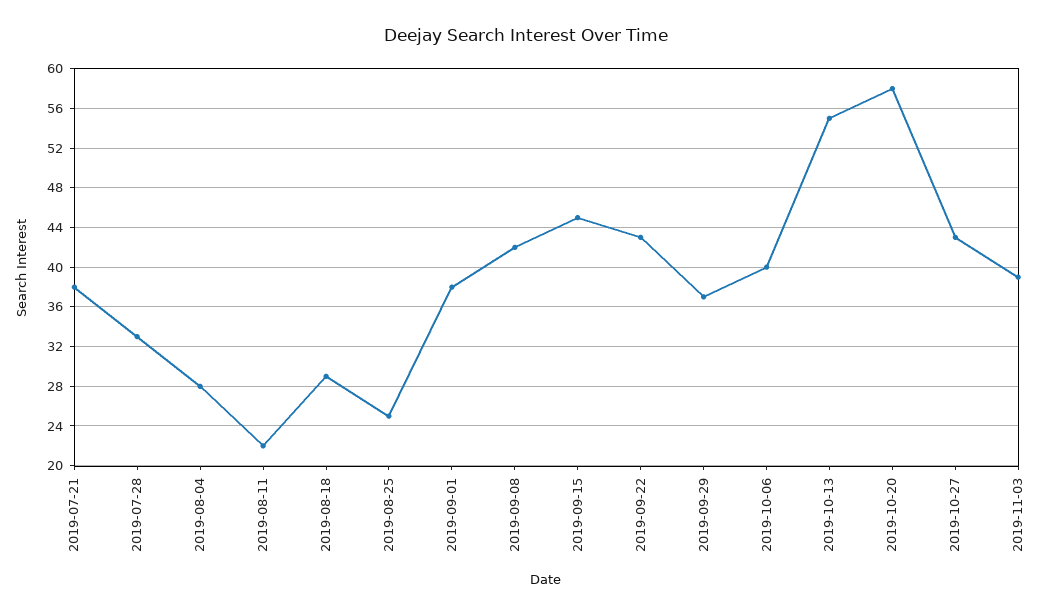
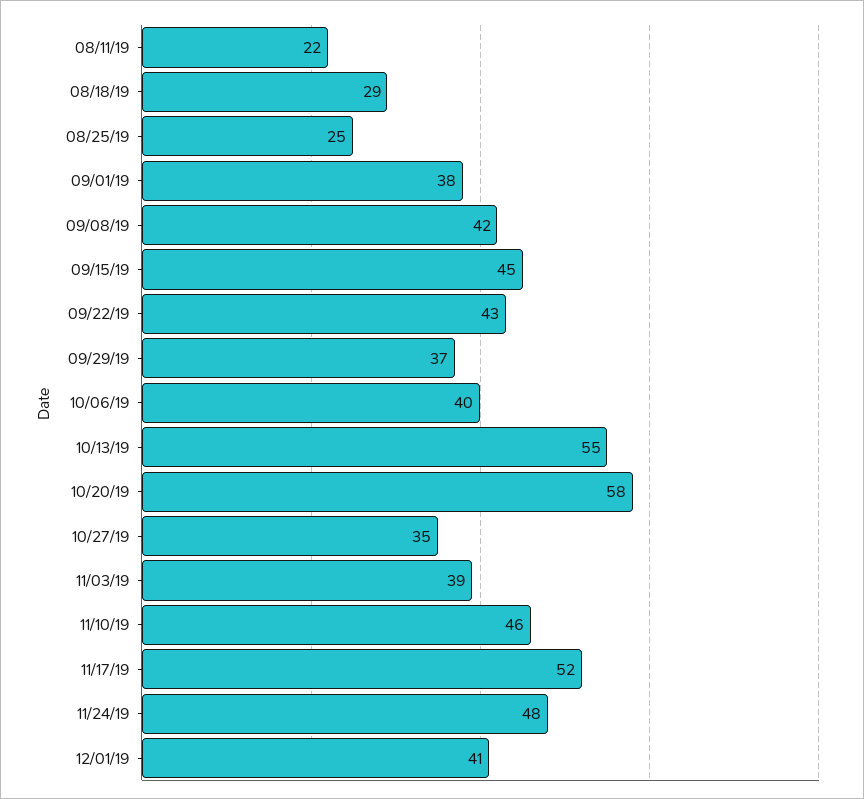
2019-07-21: 38 -> none
2019-07-28: 33 -> none
2019-08-04: 28 -> none
2019-10-27: 43 -> 35
11/10/19: none -> 46
11/17/19: none -> 52
11/24/19: none -> 48
12/01/19: none -> 41

